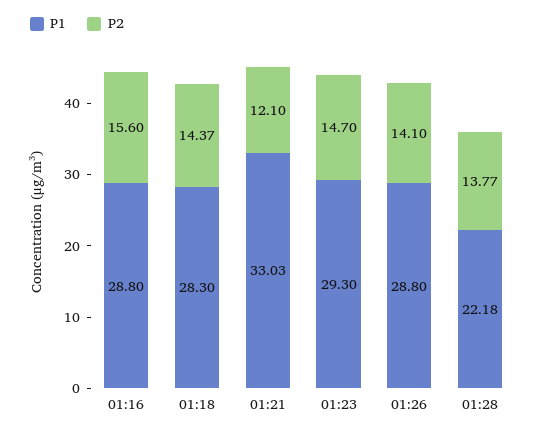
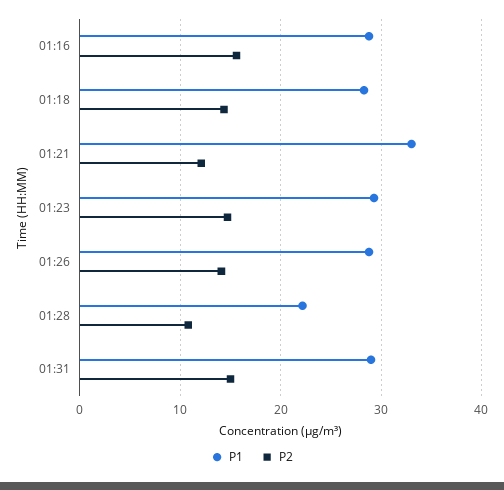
P2, 01:28: 13.77 -> 11
P1, 01:31: none -> 29
P2, 01:31: none -> 15

